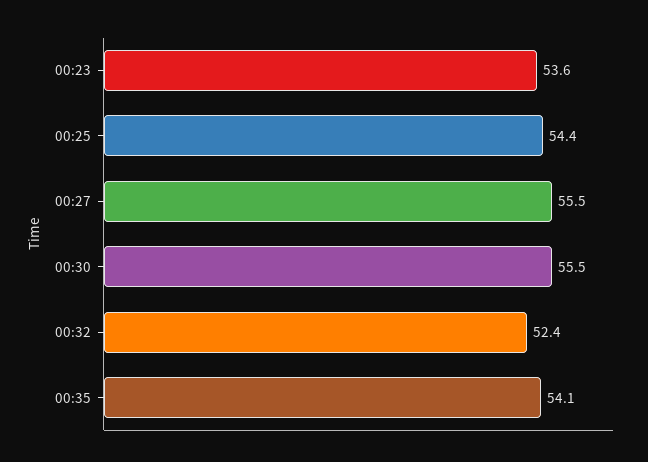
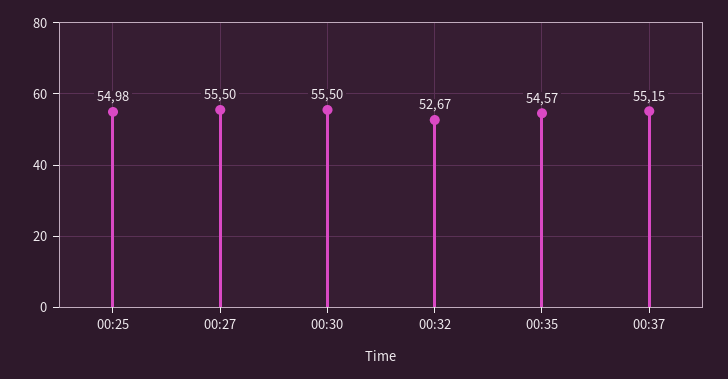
00:23: 53.6 -> none
00:25: 54.4 -> 54.98
00:32: 52.4 -> 52.67
00:35: 54.1 -> 54.57
00:37: none -> 55.15

